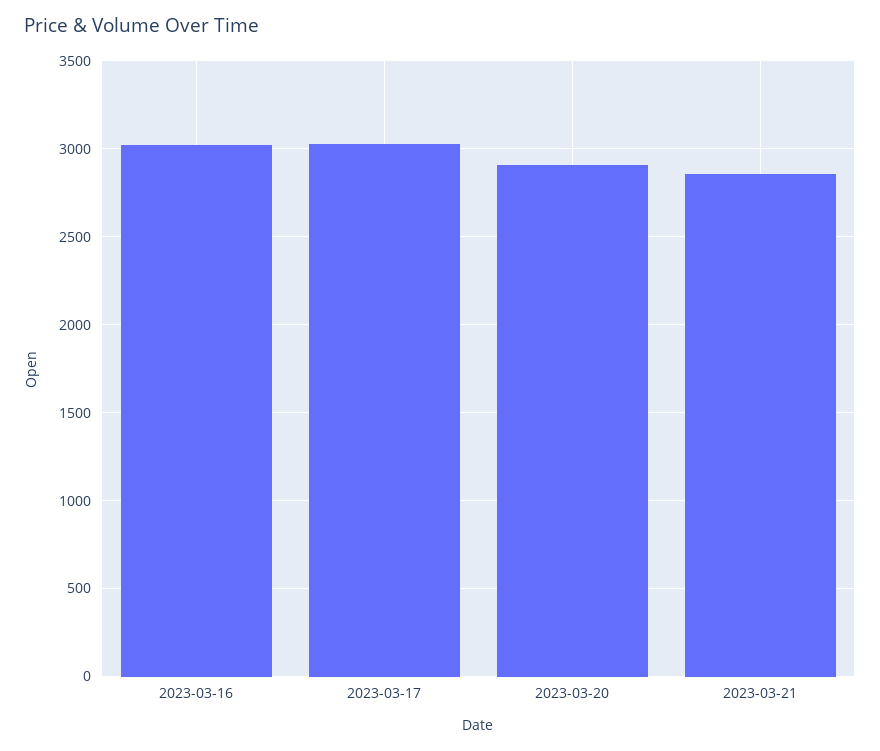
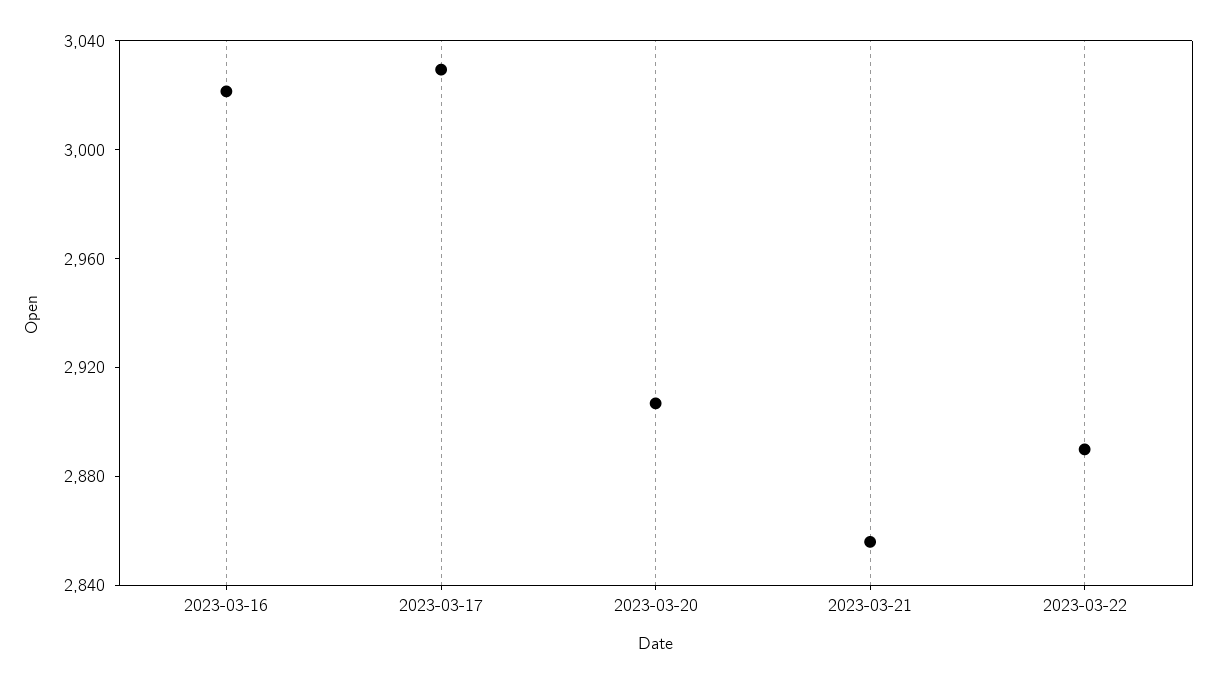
2023-03-22: none -> 2890

